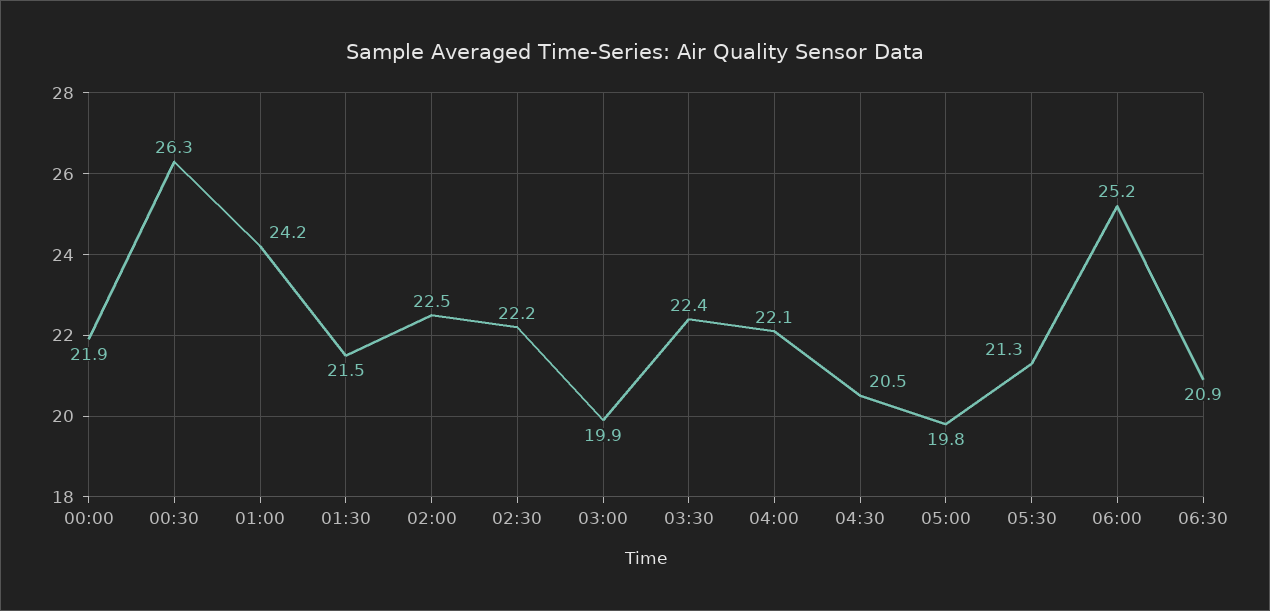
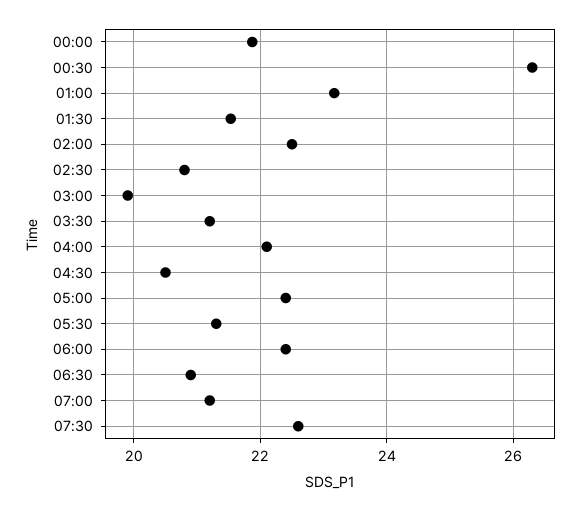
01:00: 24.2 -> 23.2
02:30: 22.2 -> 20.8
03:30: 22.4 -> 21.2
05:00: 19.8 -> 22.4
06:00: 25.2 -> 22.4
07:00: none -> 21.2
07:30: none -> 22.6

